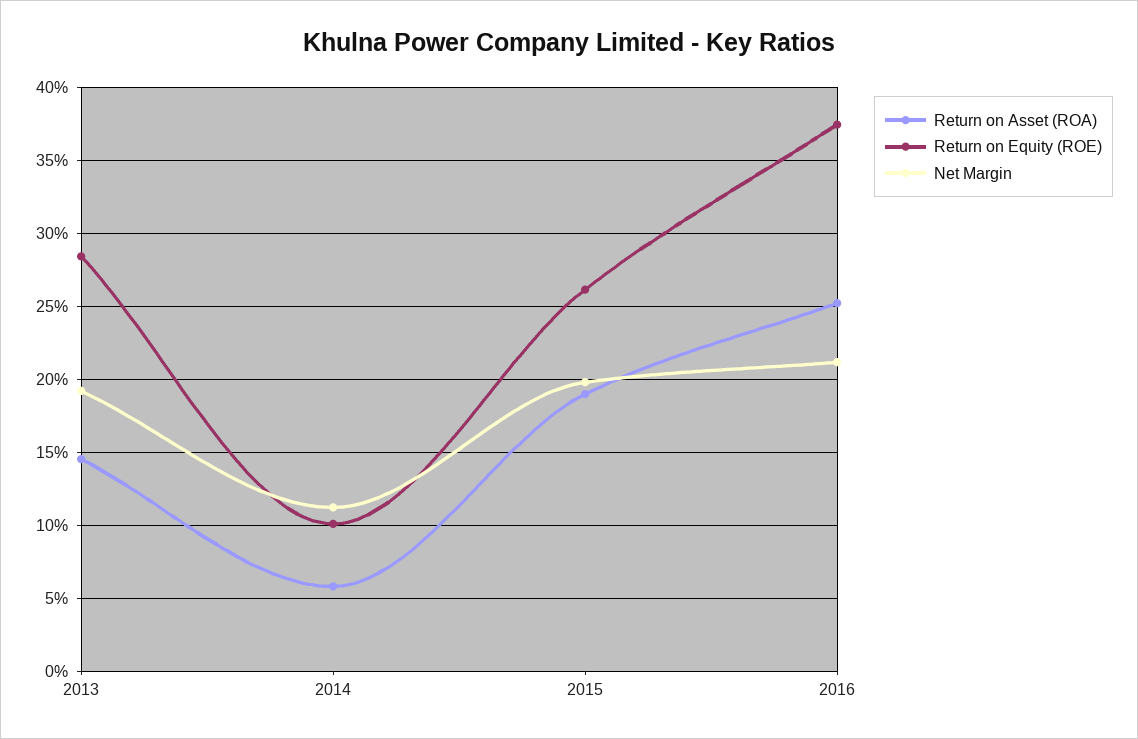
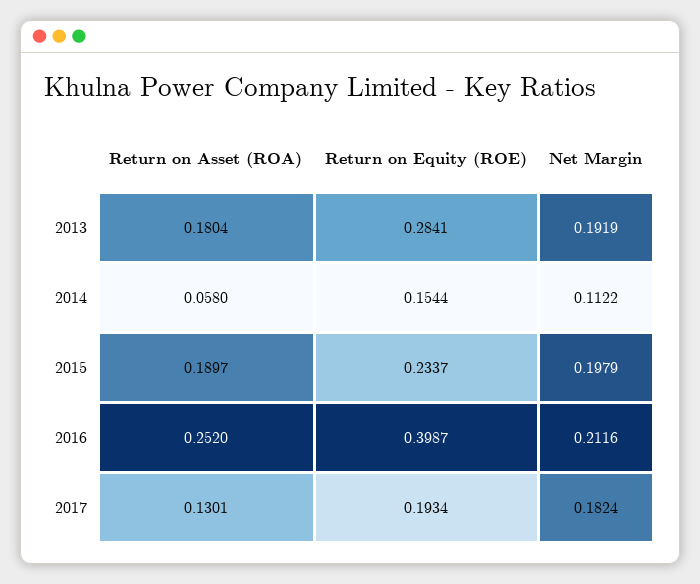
Return on Asset (ROA), 2013: 0.145 -> 0.1804
Return on Equity (ROE), 2014: 0.1 -> 0.1544
Return on Equity (ROE), 2015: 0.26 -> 0.2337
Return on Equity (ROE), 2016: 0.375 -> 0.3987
Return on Asset (ROA), 2017: none -> 0.1301
Return on Equity (ROE), 2017: none -> 0.1934
Net Margin, 2017: none -> 0.1824

